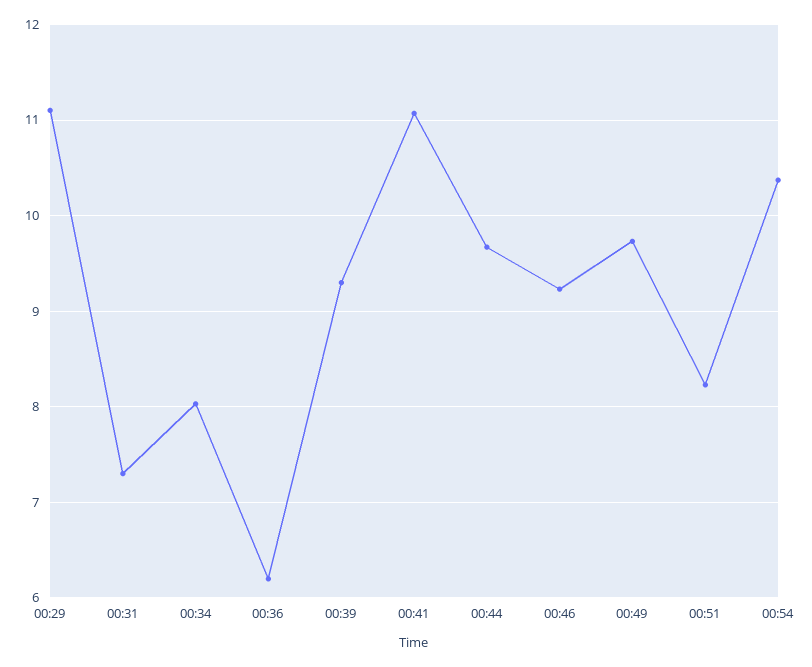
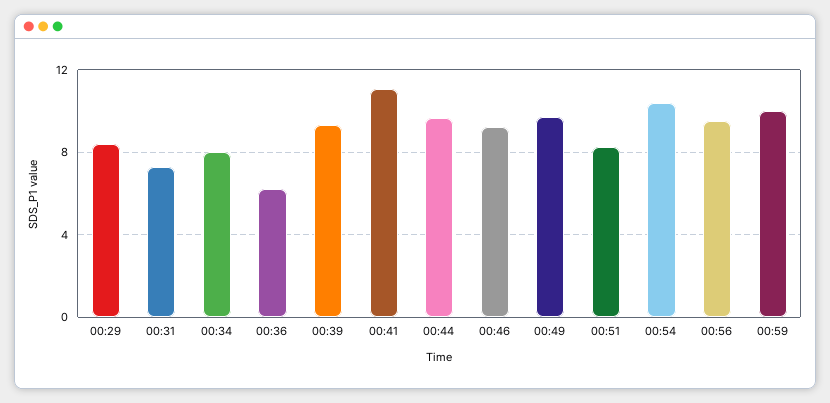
00:29: 11.1 -> 8.5
00:56: none -> 9.5
00:59: none -> 10

